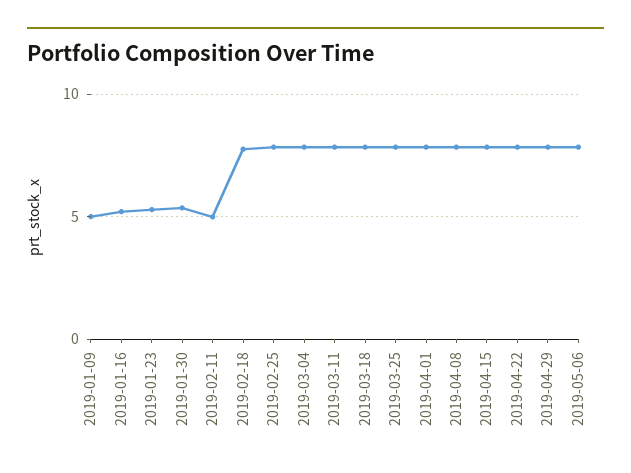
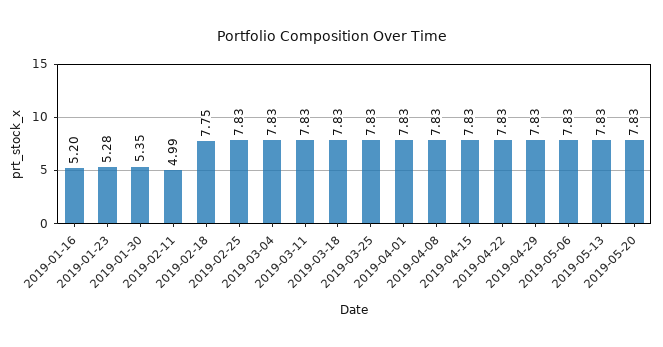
2019-01-09: 5 -> none
2019-05-13: none -> 7.83
2019-05-20: none -> 7.83

